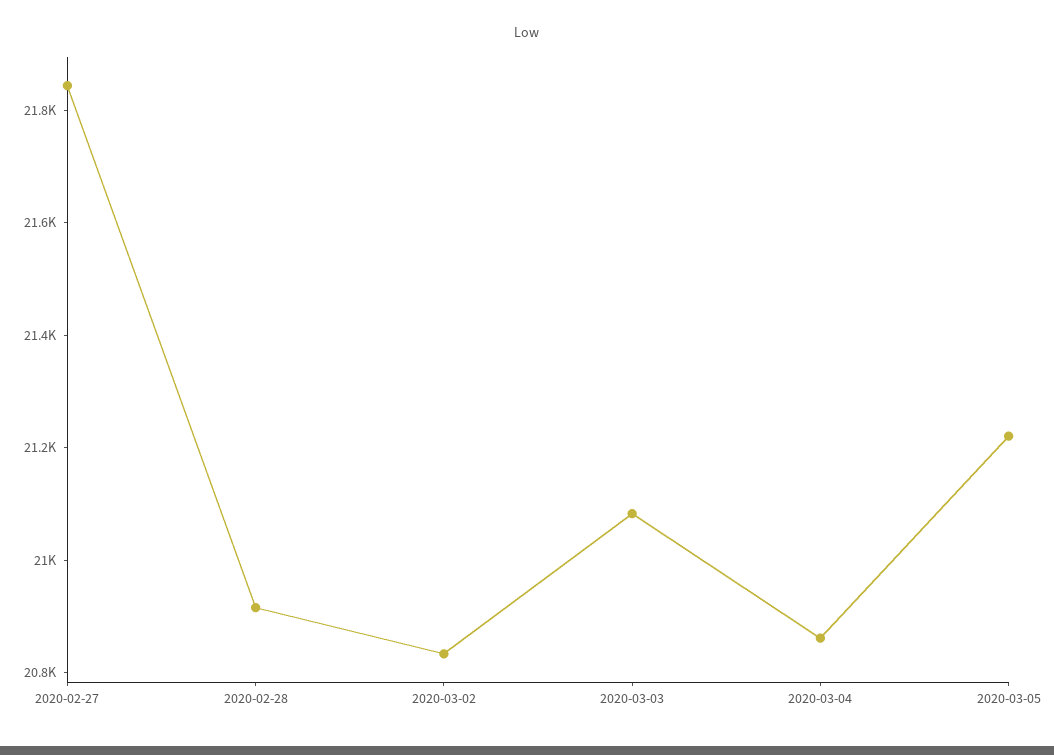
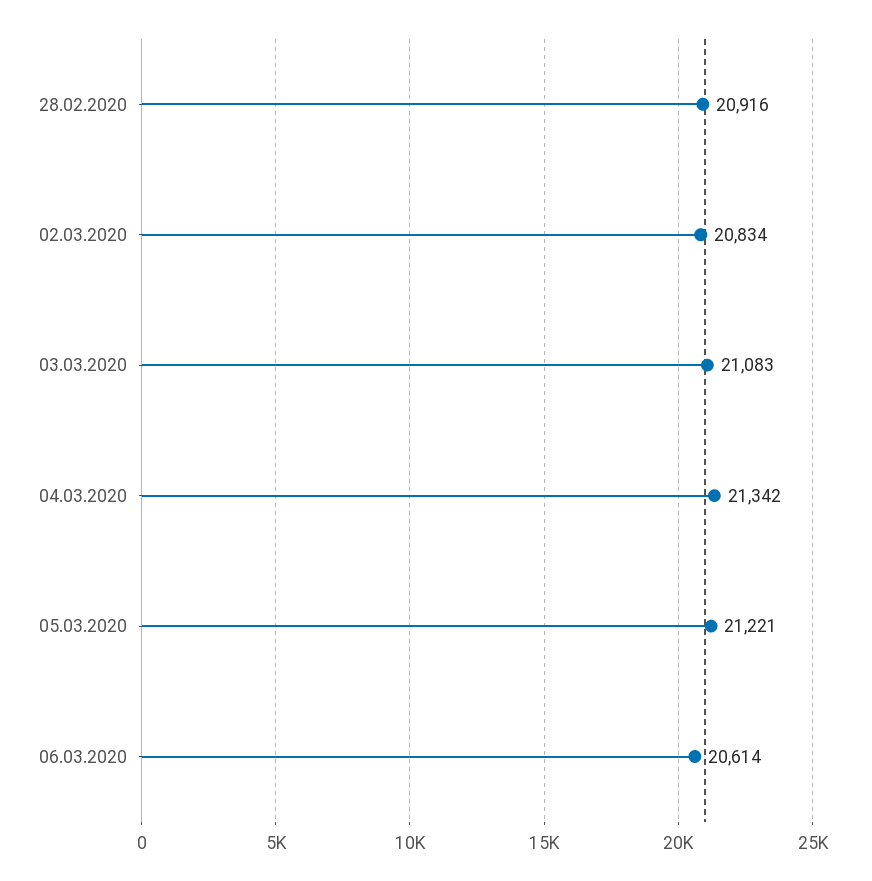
2020-02-27: 21850 -> none
2020-03-04: 20850 -> 21342
06.03.2020: none -> 20614

